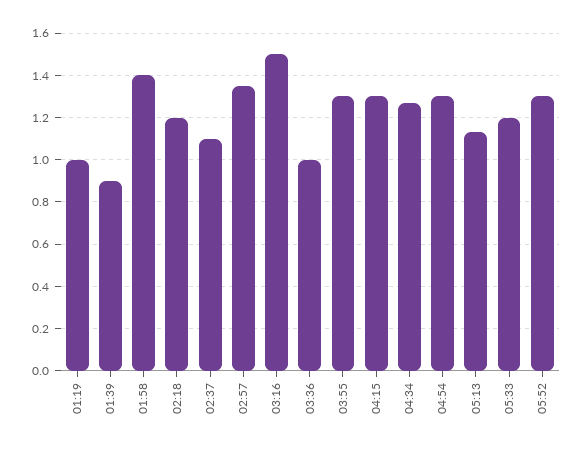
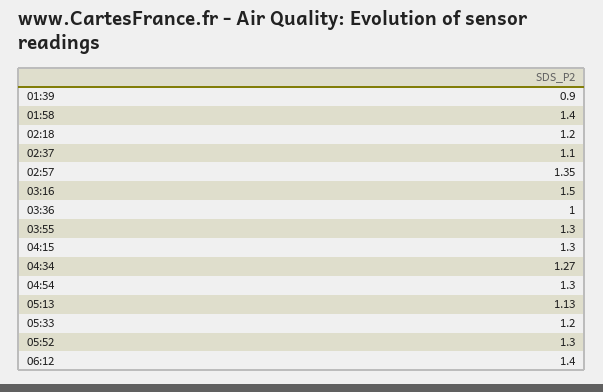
01:19: 1 -> none
06:12: none -> 1.4

